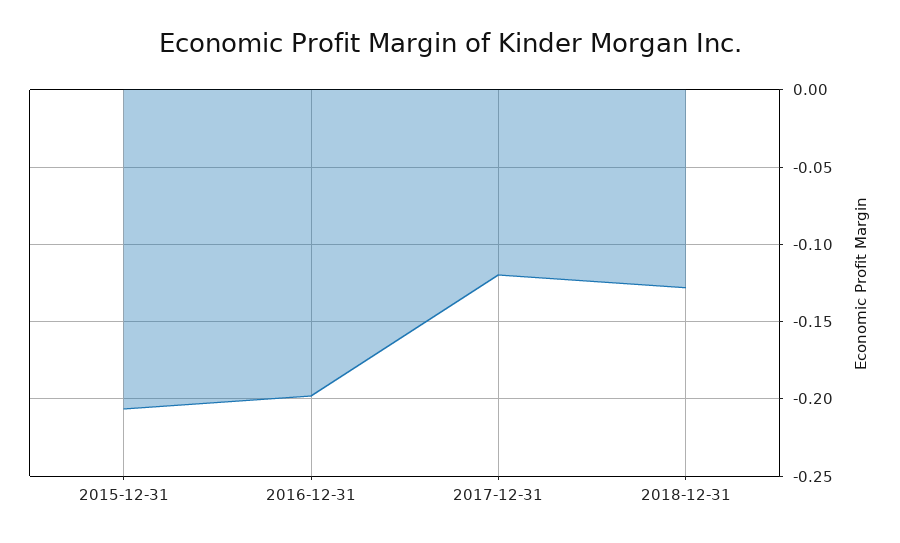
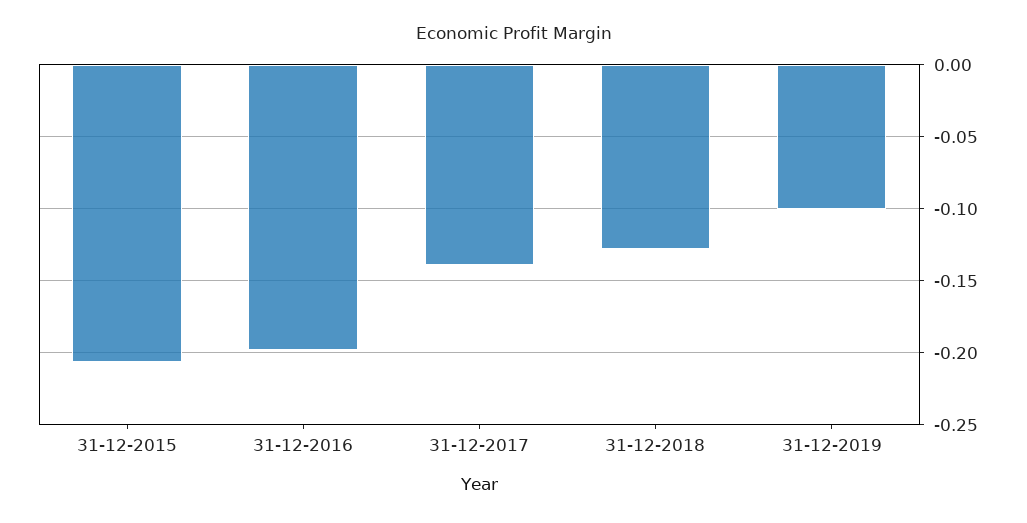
2017-12-31: -0.12 -> -0.14
31-12-2019: none -> -0.1

